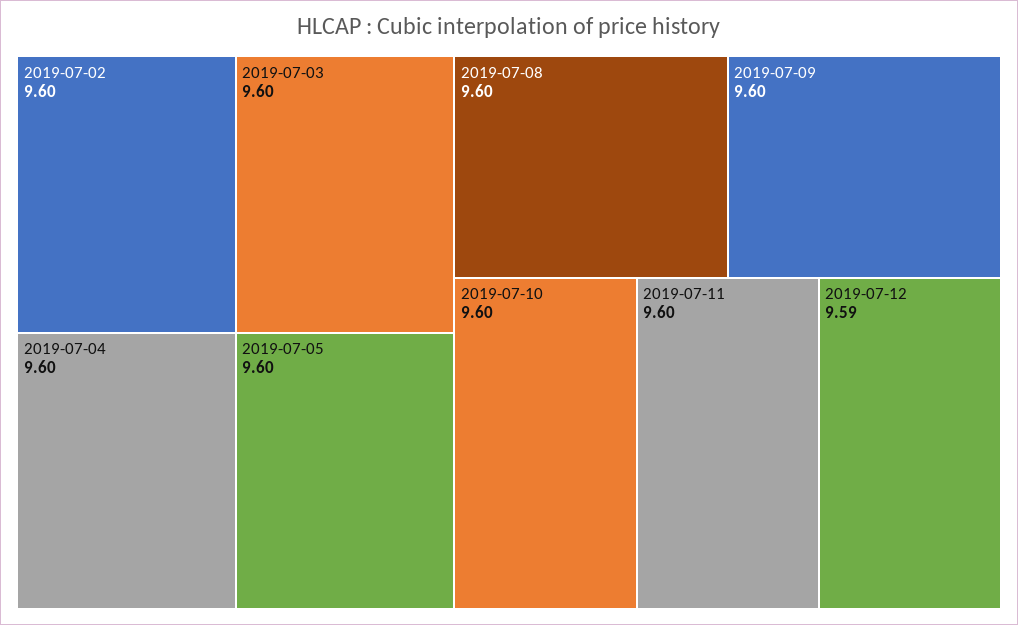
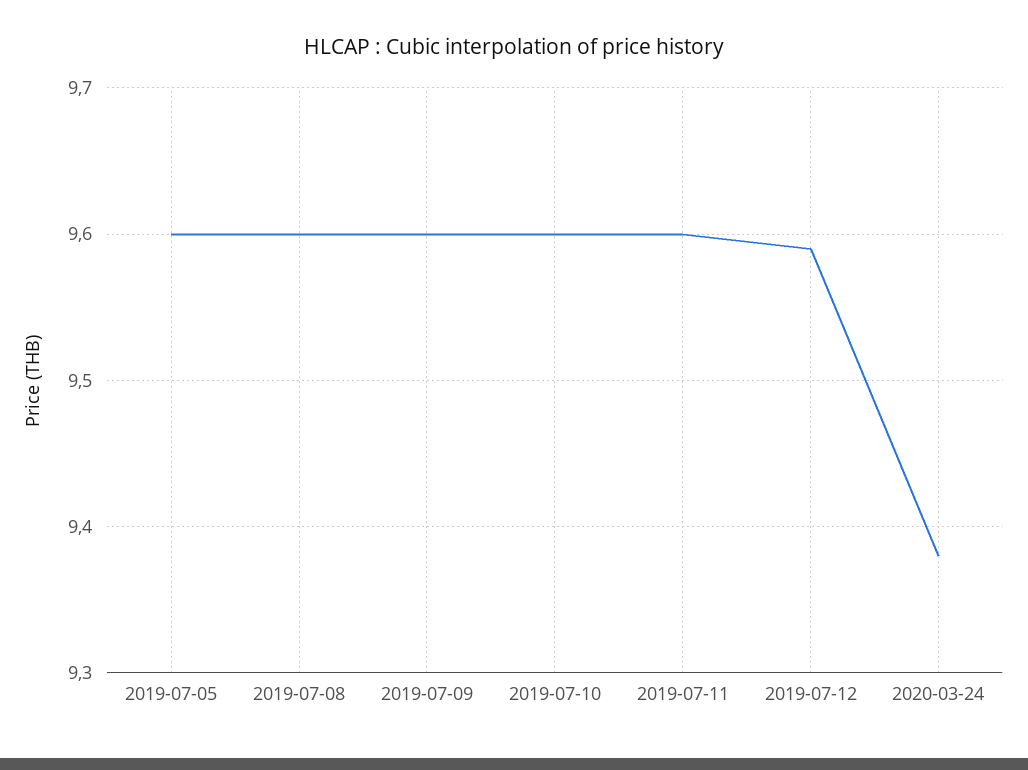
2019-07-02: 9.6 -> none
2019-07-03: 9.6 -> none
2019-07-04: 9.6 -> none
2020-03-24: none -> 9.38

